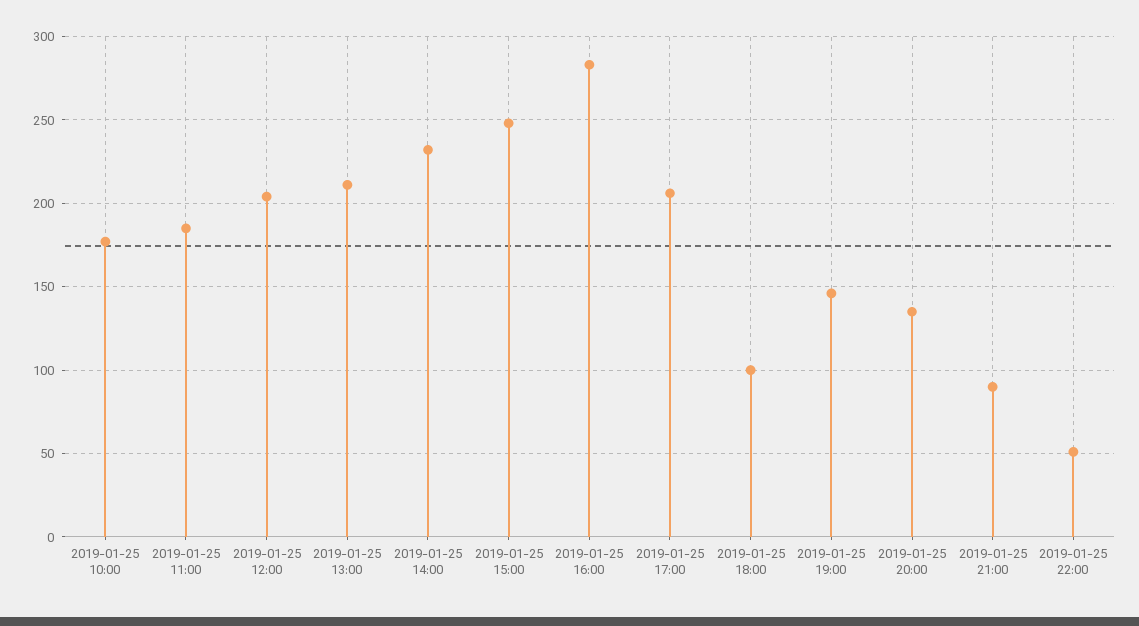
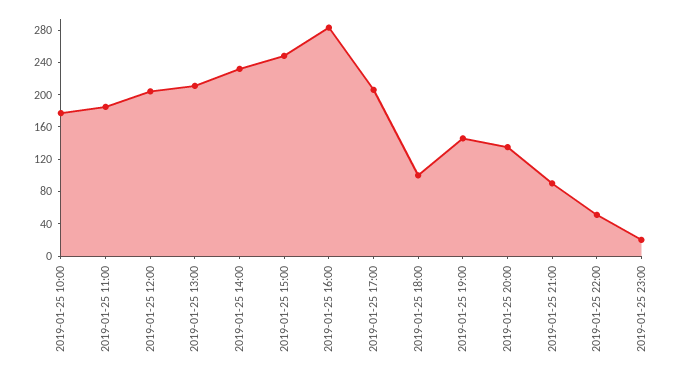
2019-01-25 23:00: none -> 20

